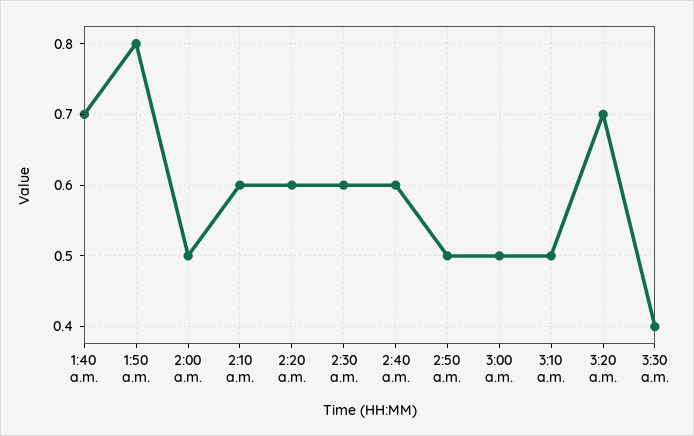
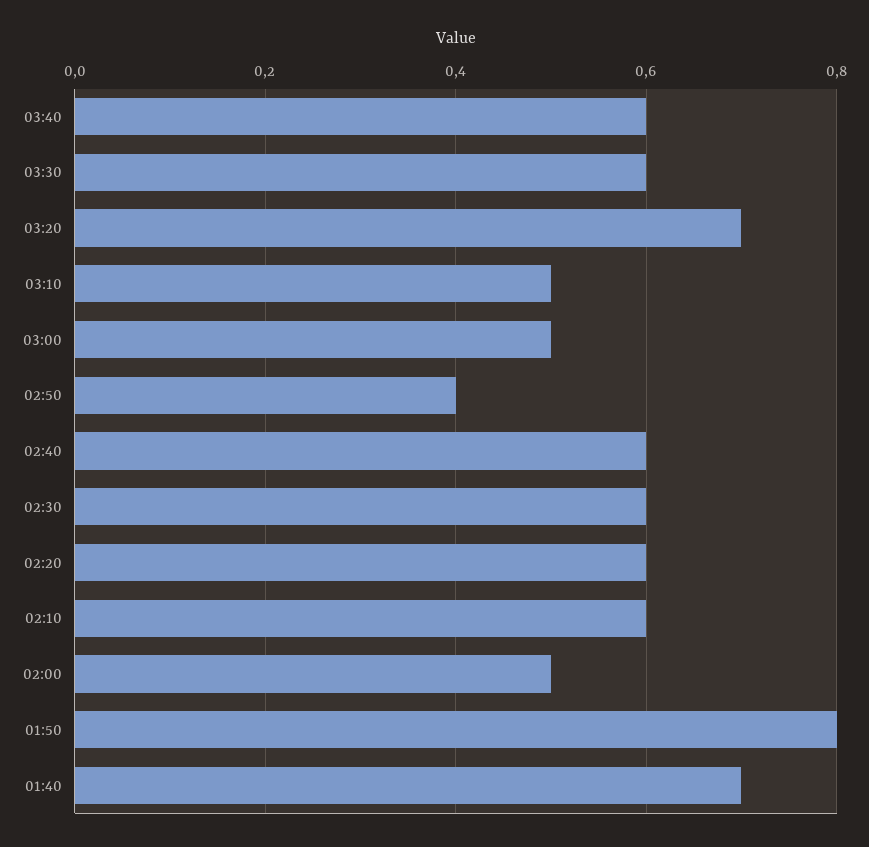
2:50 a.m.: 0.5 -> 0.4
3:30 a.m.: 0.4 -> 0.6
03:40: none -> 0.6

